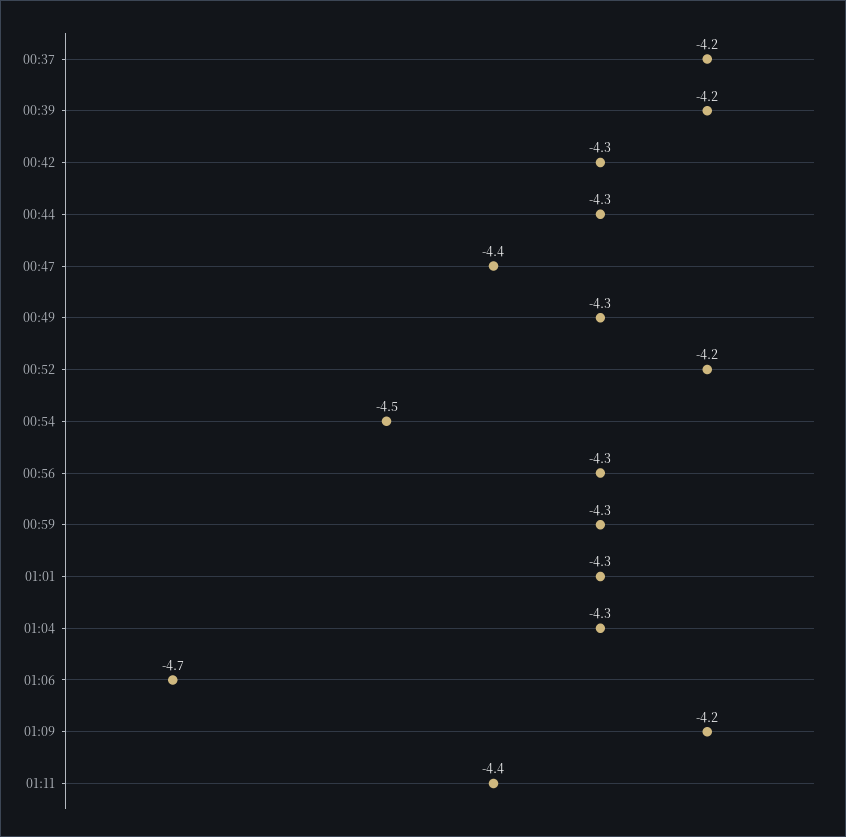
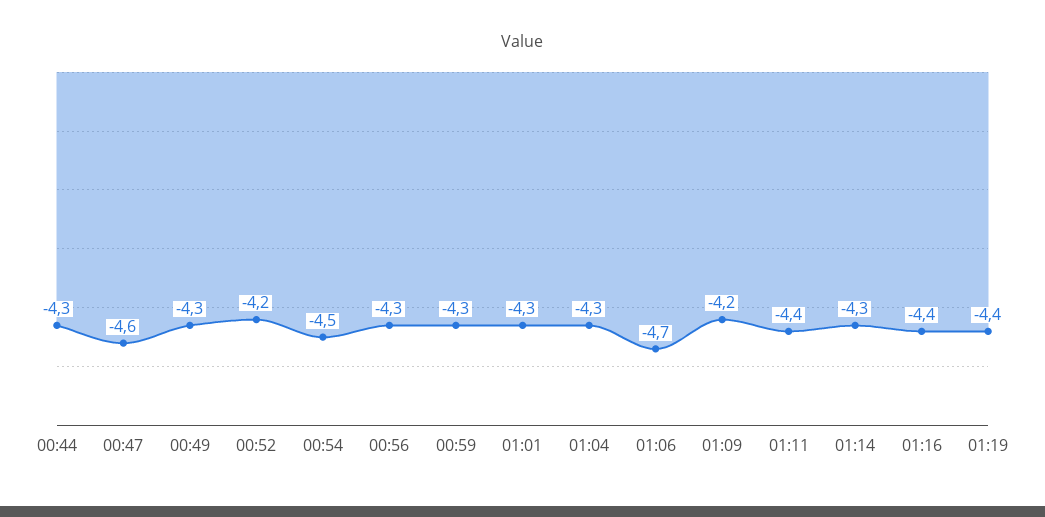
00:37: -4.2 -> none
00:39: -4.2 -> none
00:42: -4.3 -> none
00:47: -4.4 -> -4.6
01:14: none -> -4.3
01:16: none -> -4.4
01:19: none -> -4.4

